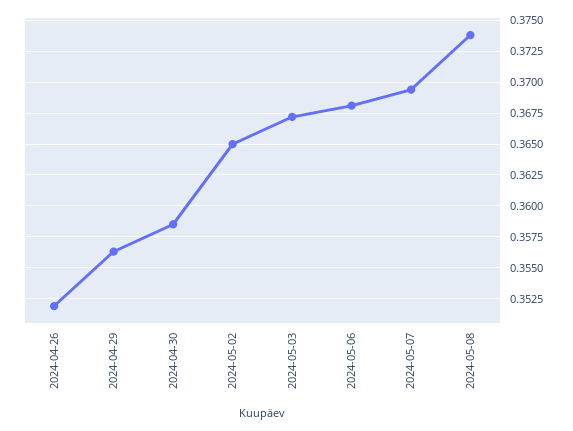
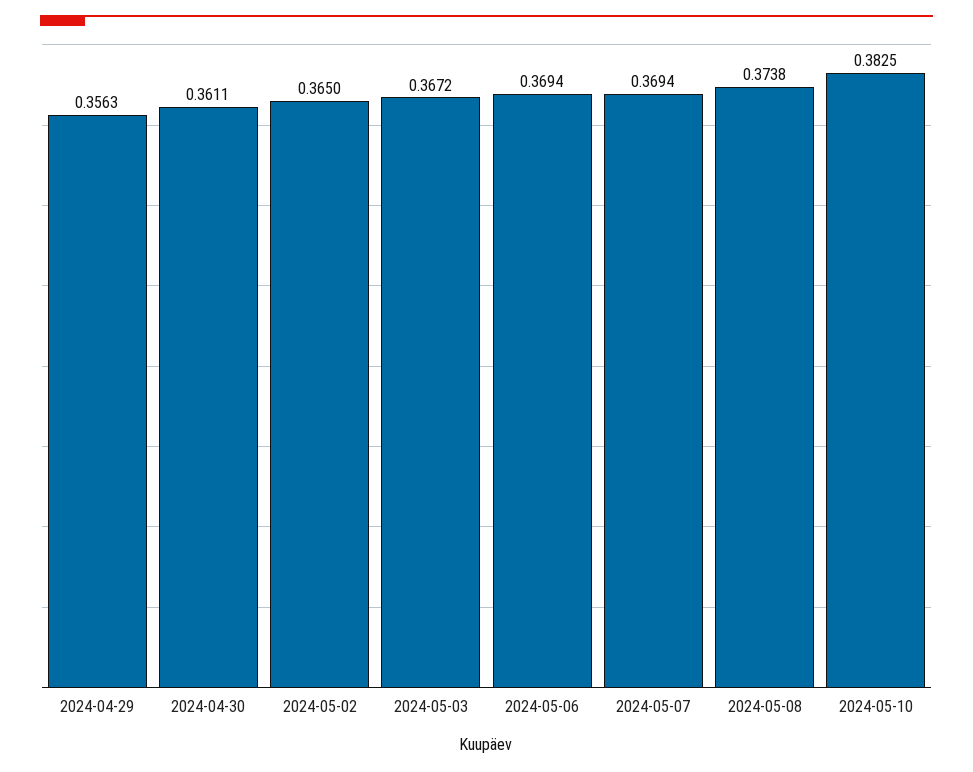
2024-04-26: 0.352 -> none
2024-04-30: 0.3585 -> 0.3611
2024-05-06: 0.368 -> 0.3694
2024-05-10: none -> 0.3825

